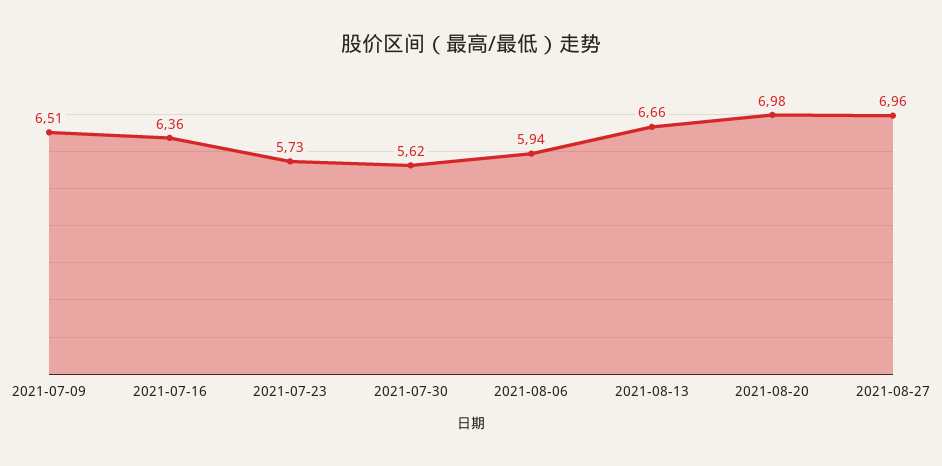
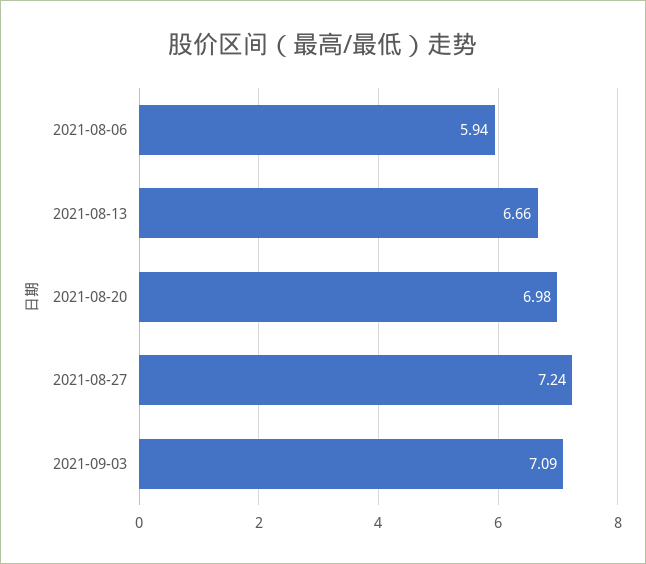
2021-07-09: 6.51 -> none
2021-07-16: 6.36 -> none
2021-07-23: 5.73 -> none
2021-07-30: 5.62 -> none
2021-08-27: 6.96 -> 7.24
2021-09-03: none -> 7.09

